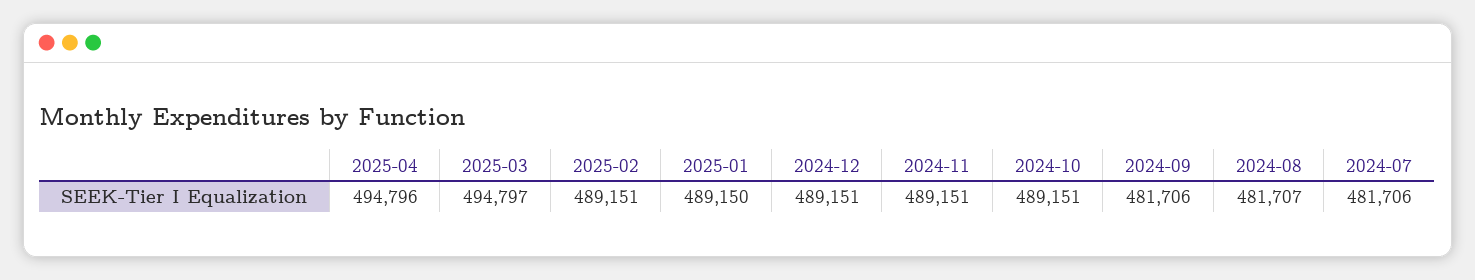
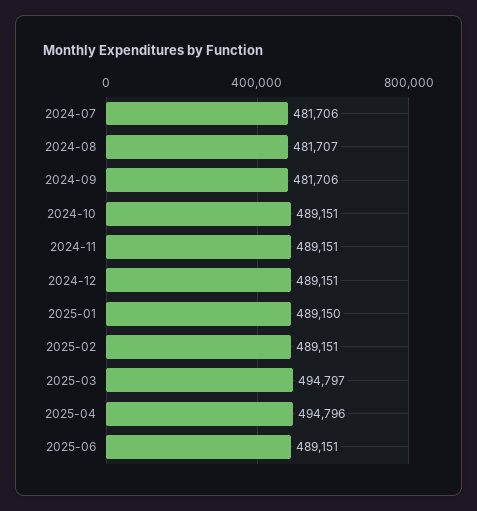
2025-06: none -> 489151

